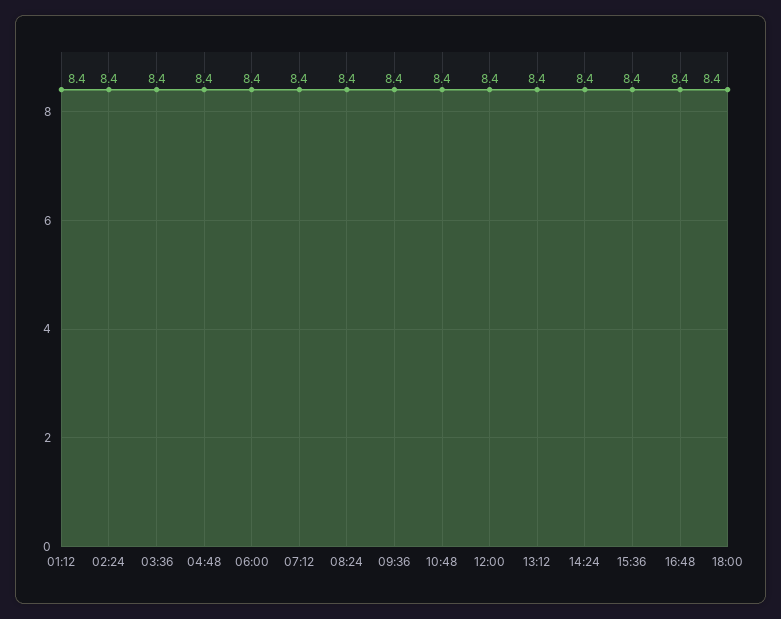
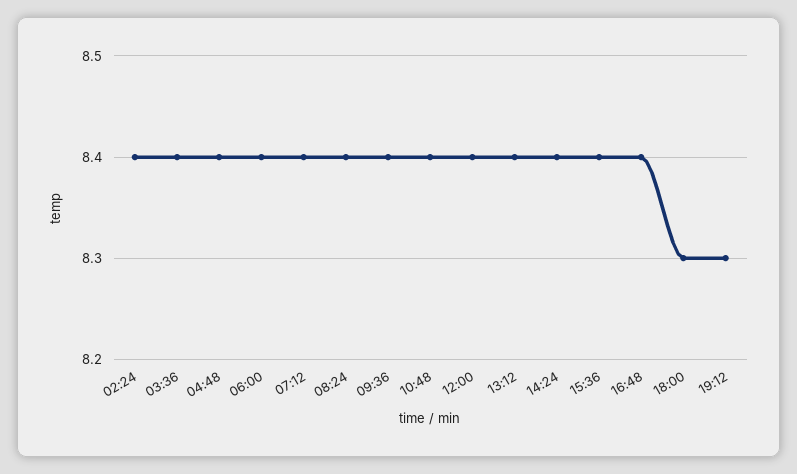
01:12: 8.4 -> none
18:00: 8.4 -> 8.3
19:12: none -> 8.3

